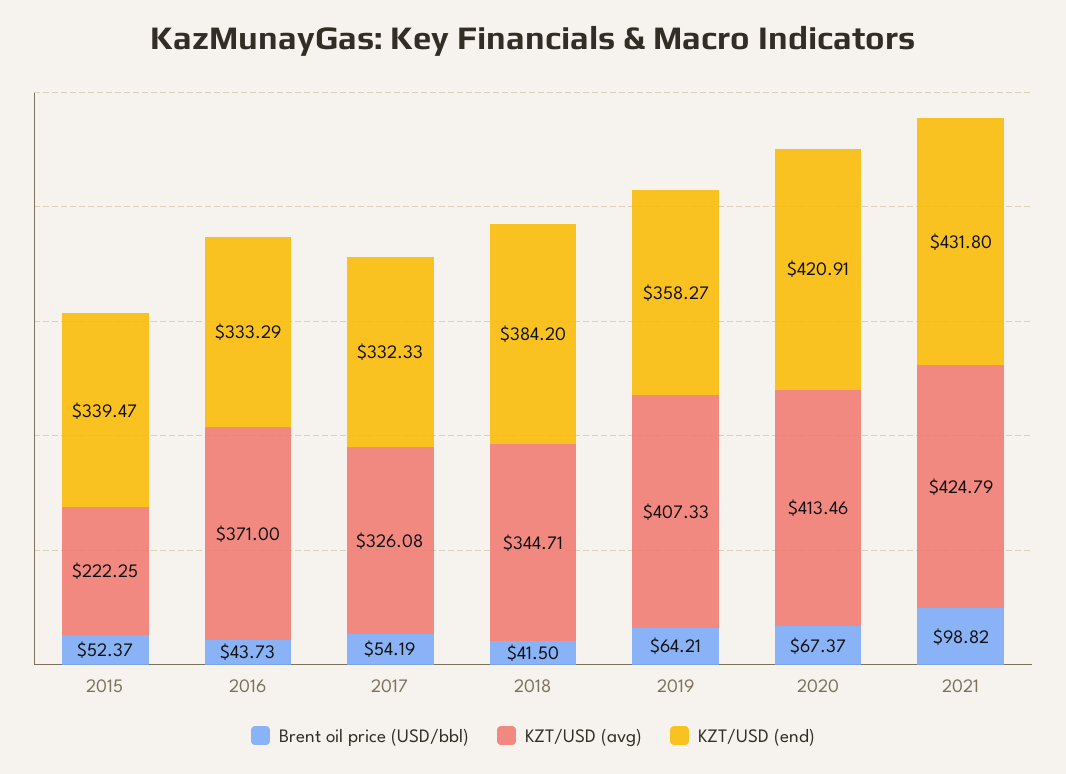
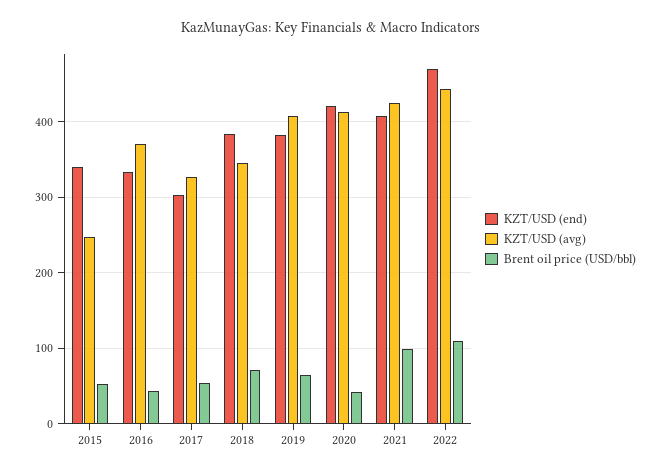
KZT/USD (avg), 2015: 222.25 -> 250
KZT/USD (end), 2017: 332.33 -> 300
Brent oil price (USD/bbl), 2018: 41.5 -> 70
KZT/USD (end), 2019: 358.27 -> 380
Brent oil price (USD/bbl), 2020: 67.37 -> 40
KZT/USD (end), 2021: 431.8 -> 410
KZT/USD (end), 2022: none -> 470
KZT/USD (avg), 2022: none -> 440
Brent oil price (USD/bbl), 2022: none -> 110

